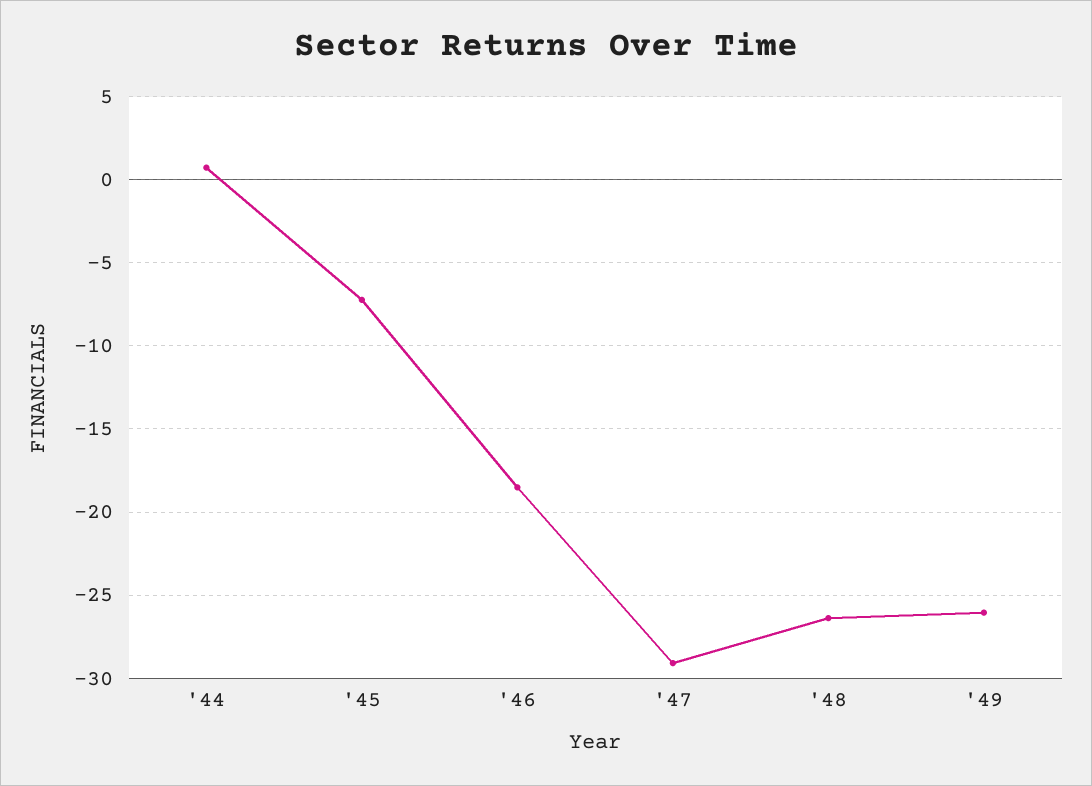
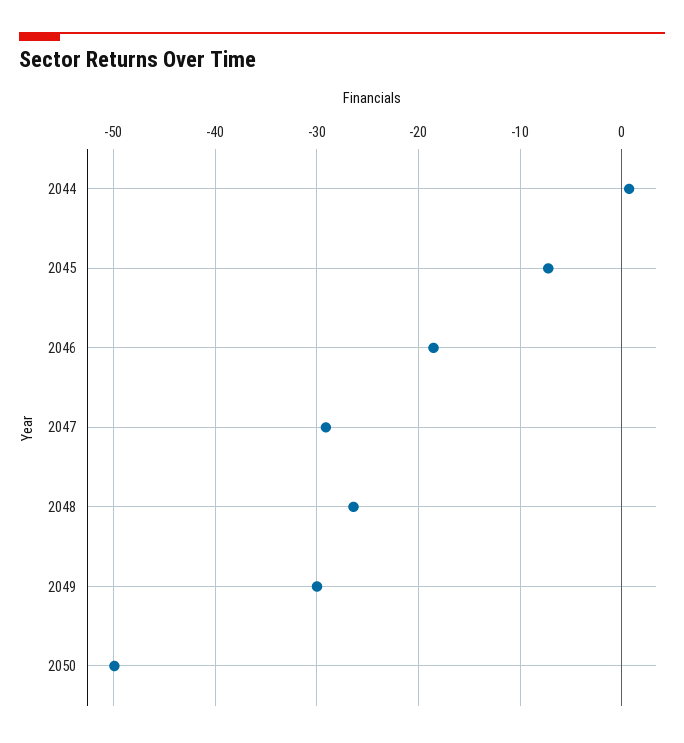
'49: -26 -> -30
2050: none -> -50

